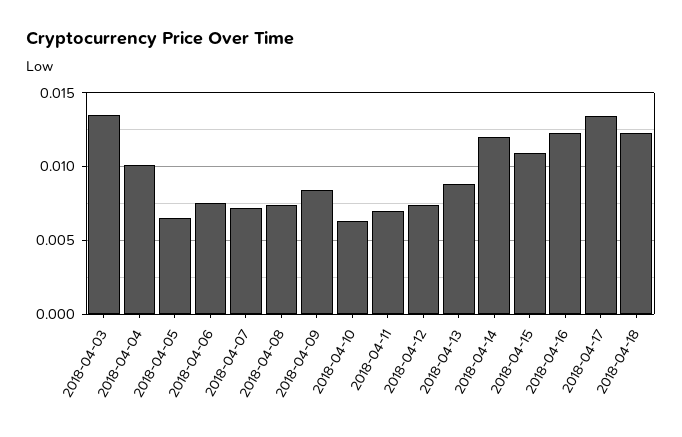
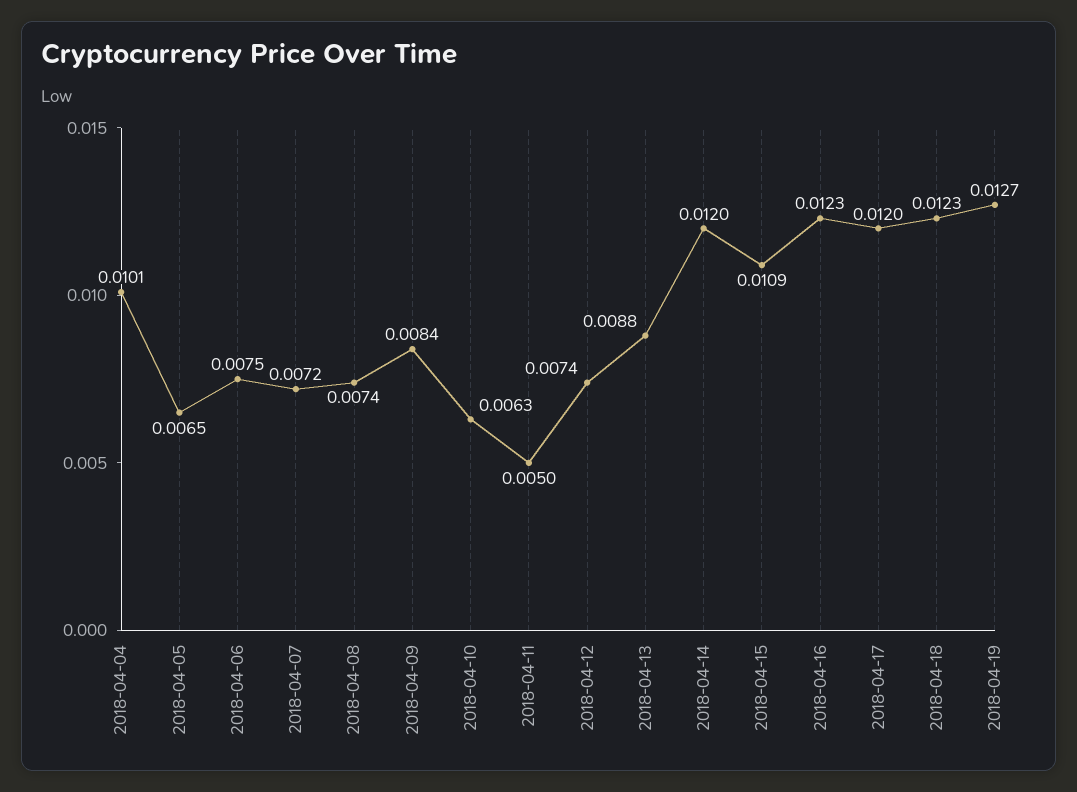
2018-04-03: 0.0135 -> none
2018-04-11: 0.007 -> 0.005
2018-04-17: 0.0135 -> 0.012
2018-04-19: none -> 0.0127

